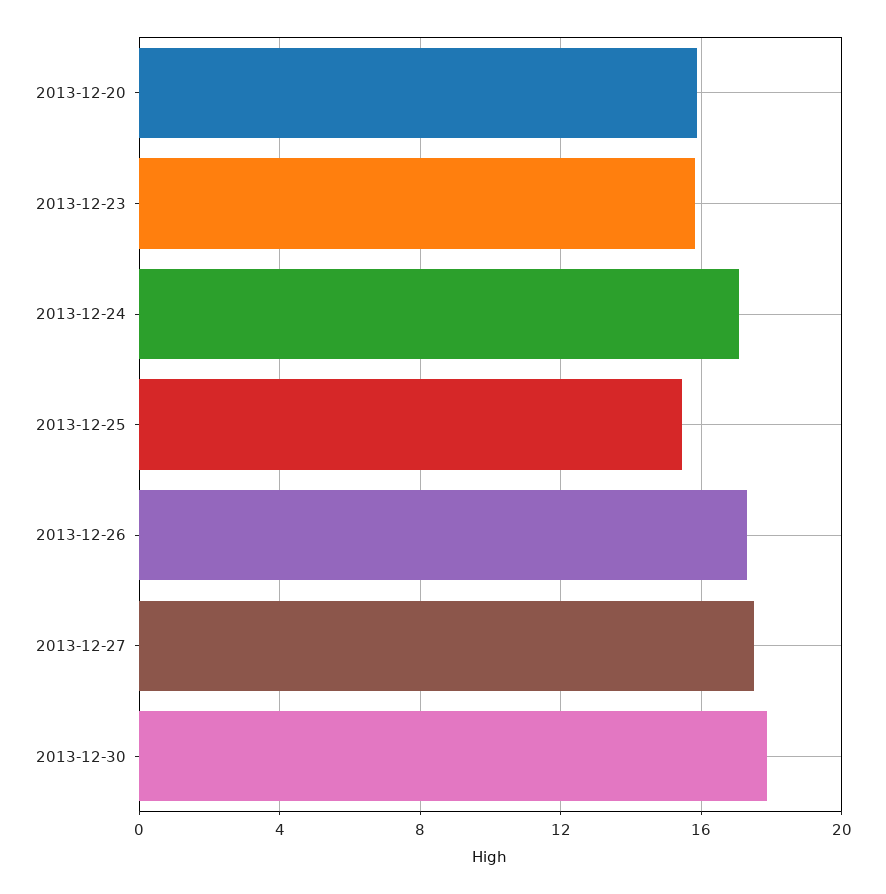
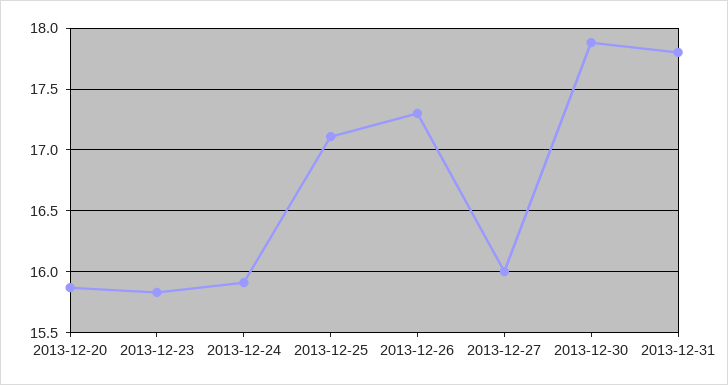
2013-12-24: 17 -> 15.9
2013-12-25: 15.5 -> 17.1
2013-12-27: 17.5 -> 16
2013-12-31: none -> 17.8

